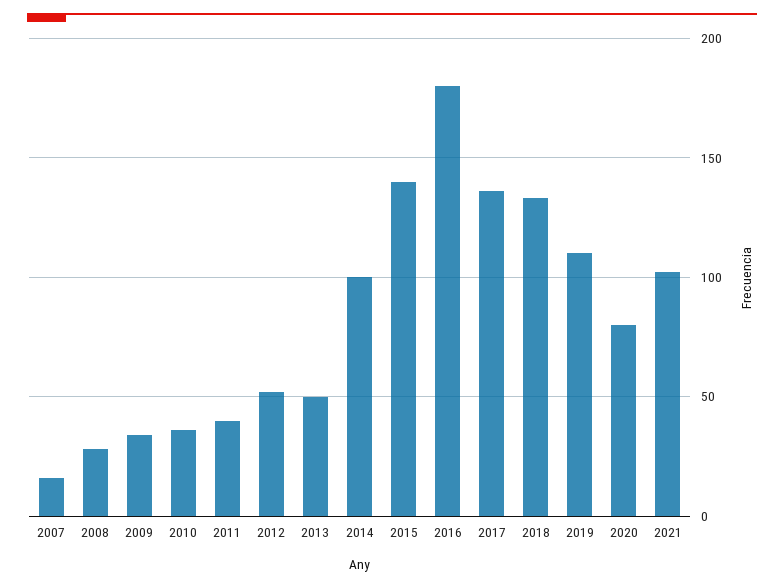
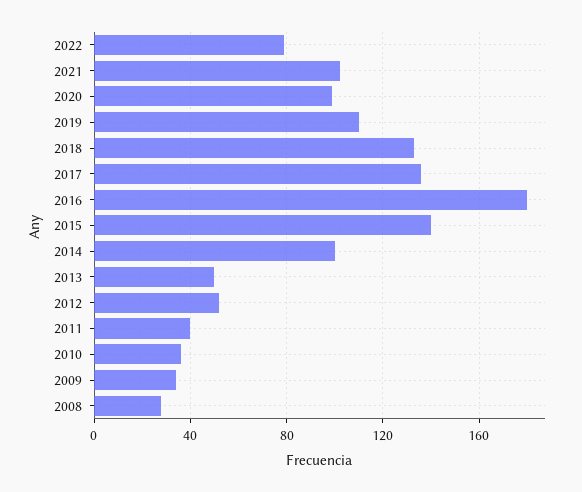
2007: 15 -> none
2020: 80 -> 100
2022: none -> 80

